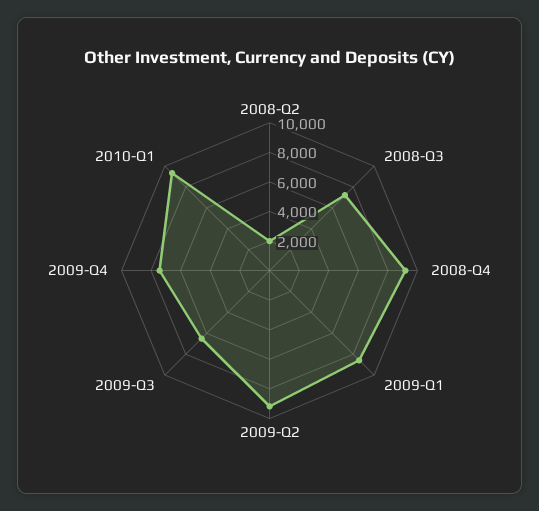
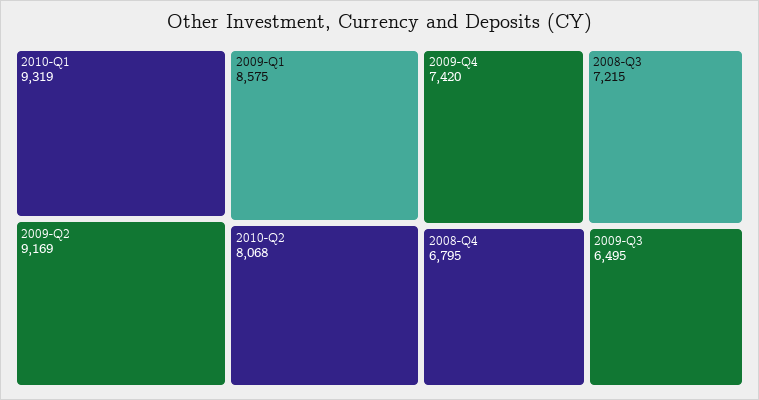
2008-Q2: 2000 -> none
2008-Q4: 9000 -> 6795
2010-Q2: none -> 8068

